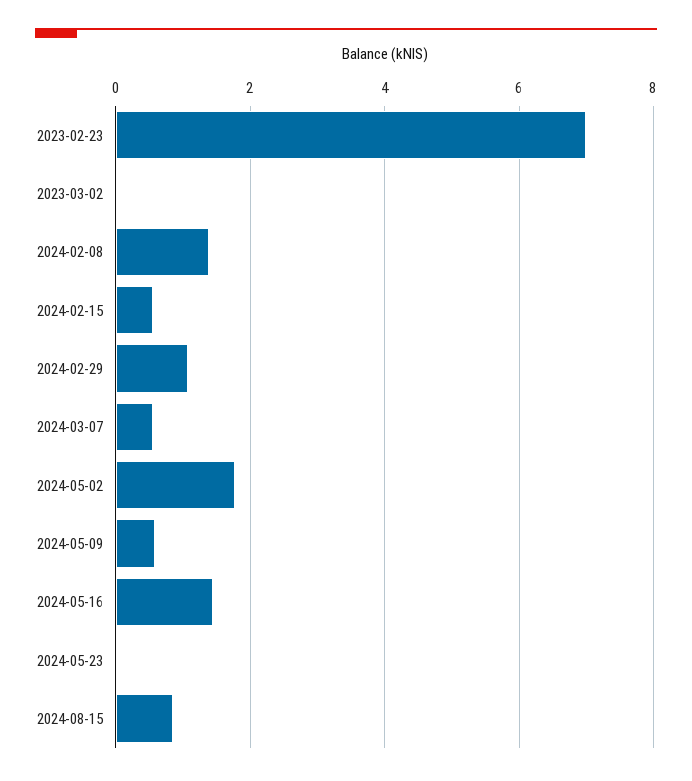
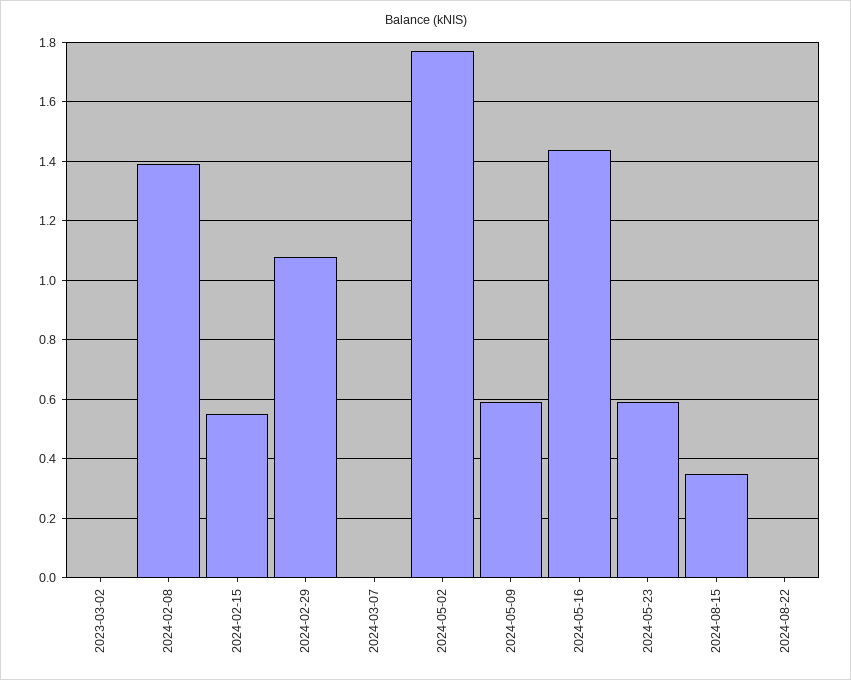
2023-02-23: 7 -> none
2024-03-07: 0.6 -> 0
2024-05-23: 0 -> 0.6
2024-08-15: 0.8 -> 0.35
2024-08-22: none -> 0

